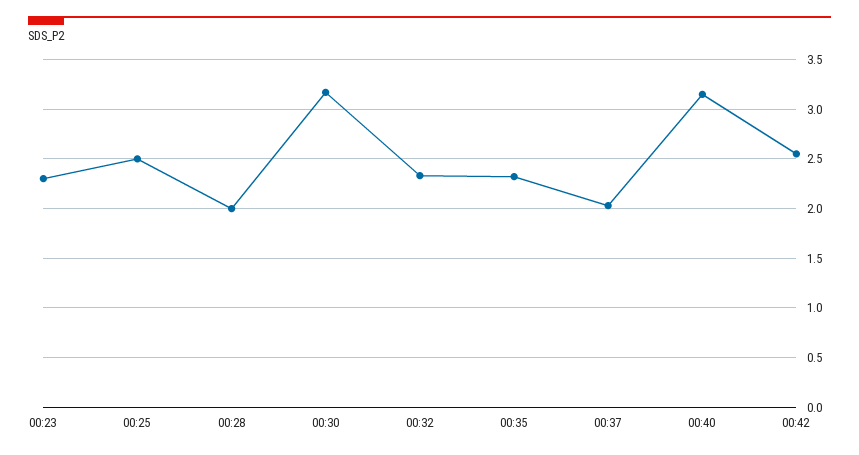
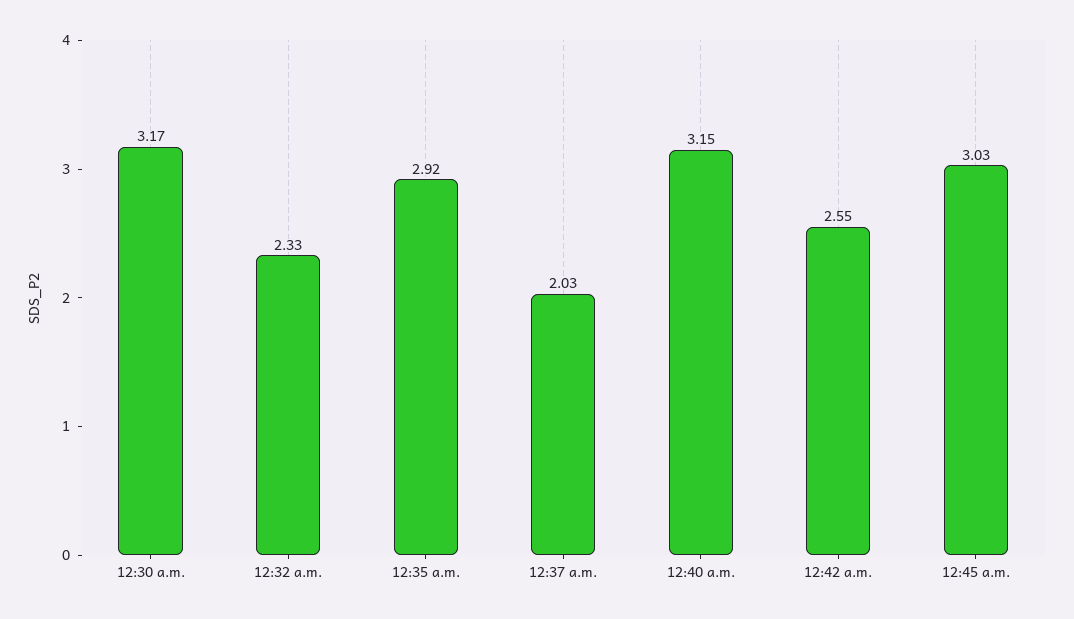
00:23: 2.3 -> none
00:25: 2.5 -> none
00:28: 2 -> none
00:35: 2.3 -> 2.92
12:45 a.m.: none -> 3.03

